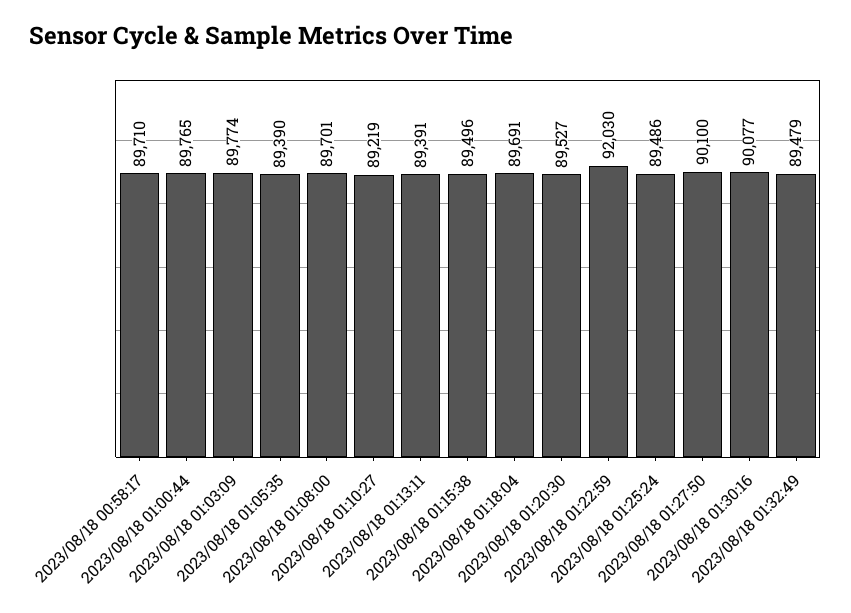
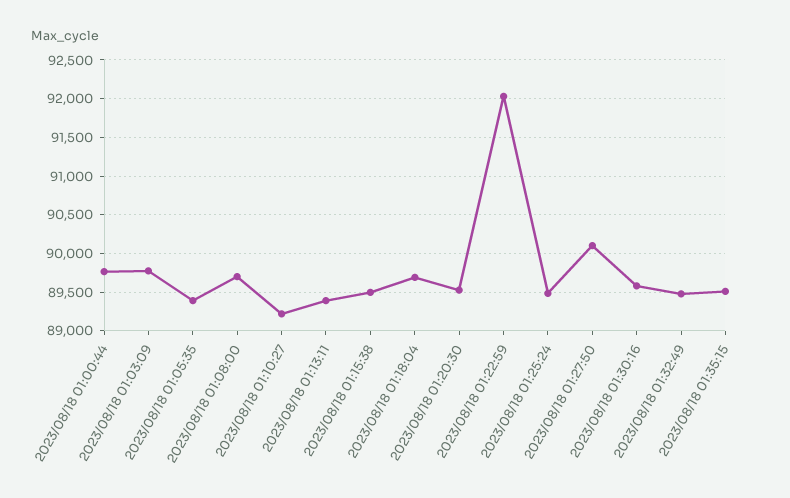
2023/08/18 00:58:17: 89710 -> none
2023/08/18 01:30:16: 90077 -> 89600
2023/08/18 01:35:15: none -> 89500

